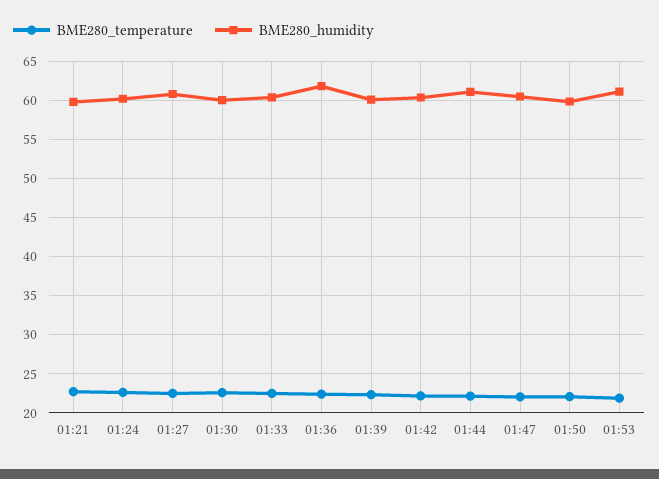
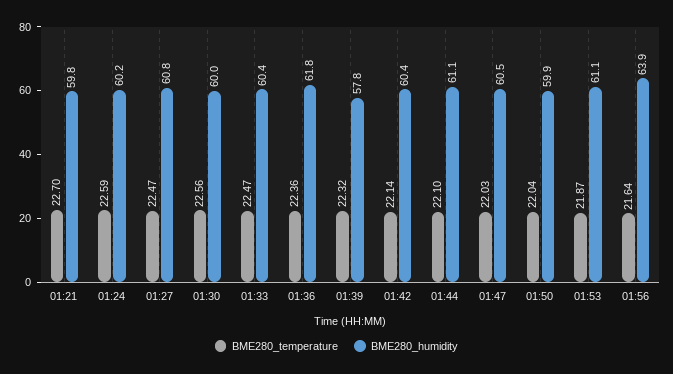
BME280_humidity, 01:39: 60 -> 57.8
BME280_temperature, 01:56: none -> 21.64
BME280_humidity, 01:56: none -> 63.9

